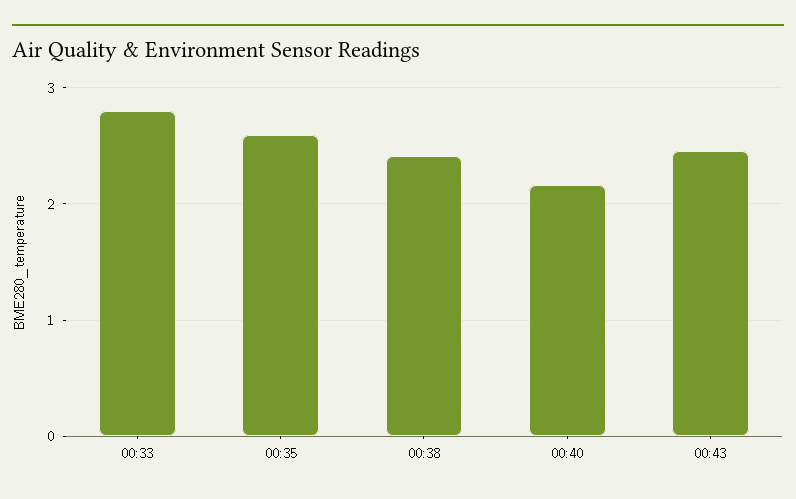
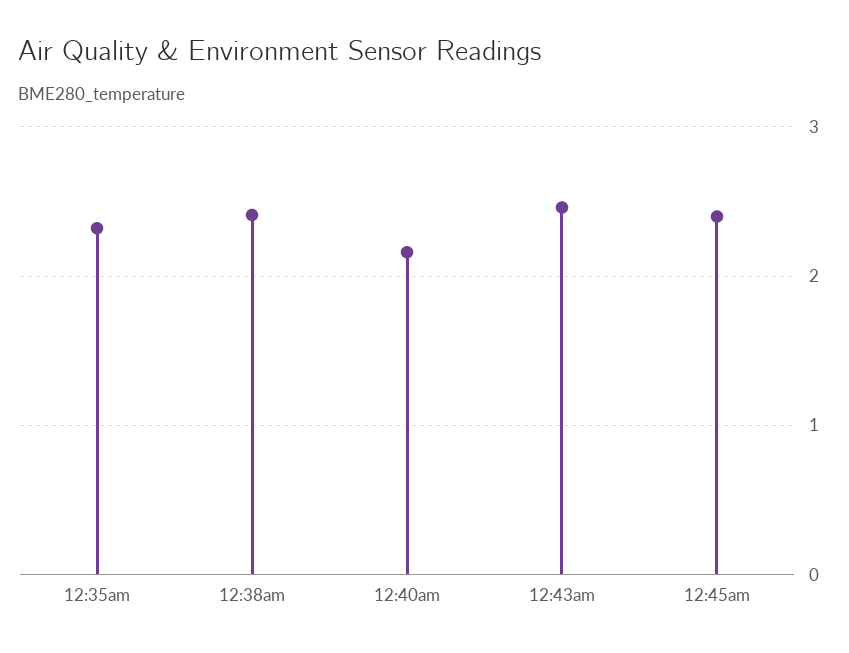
00:33: 2.8 -> none
00:35: 2.6 -> 2.3
12:45am: none -> 2.4

